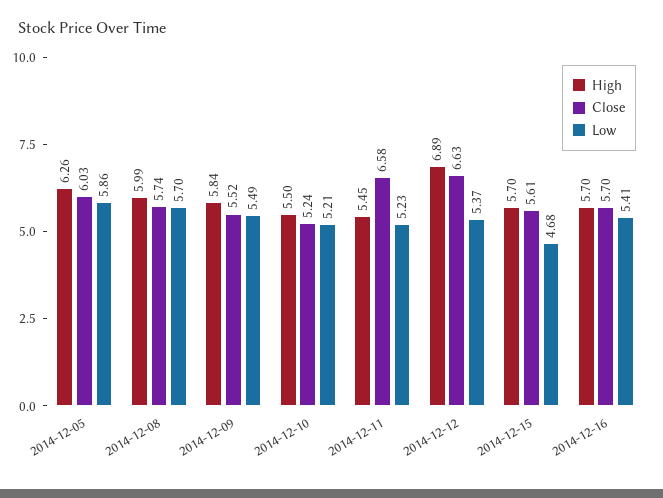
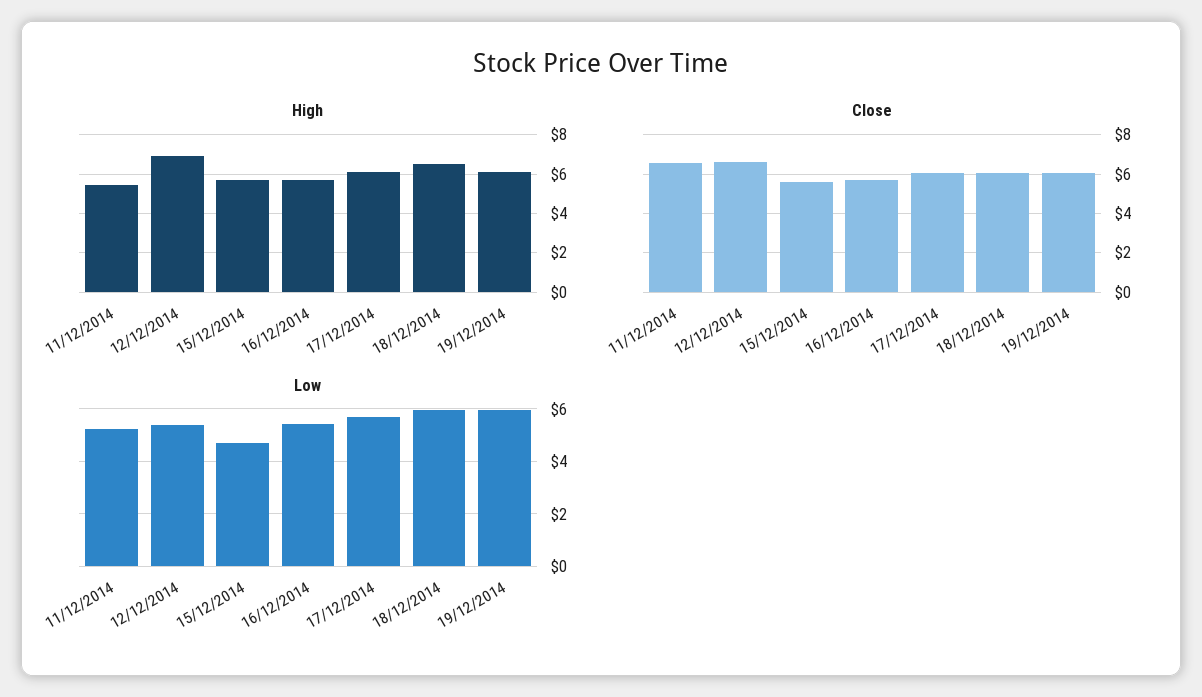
High, 2014-12-05: 6.26 -> none
Close, 2014-12-05: 6.03 -> none
Low, 2014-12-05: 5.86 -> none
High, 2014-12-08: 5.99 -> none
Close, 2014-12-08: 5.74 -> none
Low, 2014-12-08: 5.7 -> none
High, 2014-12-09: 5.84 -> none
Close, 2014-12-09: 5.52 -> none
Low, 2014-12-09: 5.49 -> none
High, 2014-12-10: 5.5 -> none
Close, 2014-12-10: 5.24 -> none
Low, 2014-12-10: 5.21 -> none
High, 17/12/2014: none -> 6
High, 18/12/2014: none -> 6.5
High, 19/12/2014: none -> 6
Close, 17/12/2014: none -> 6
Close, 18/12/2014: none -> 6
Close, 19/12/2014: none -> 6
Low, 17/12/2014: none -> 5.75
Low, 18/12/2014: none -> 6
Low, 19/12/2014: none -> 6

